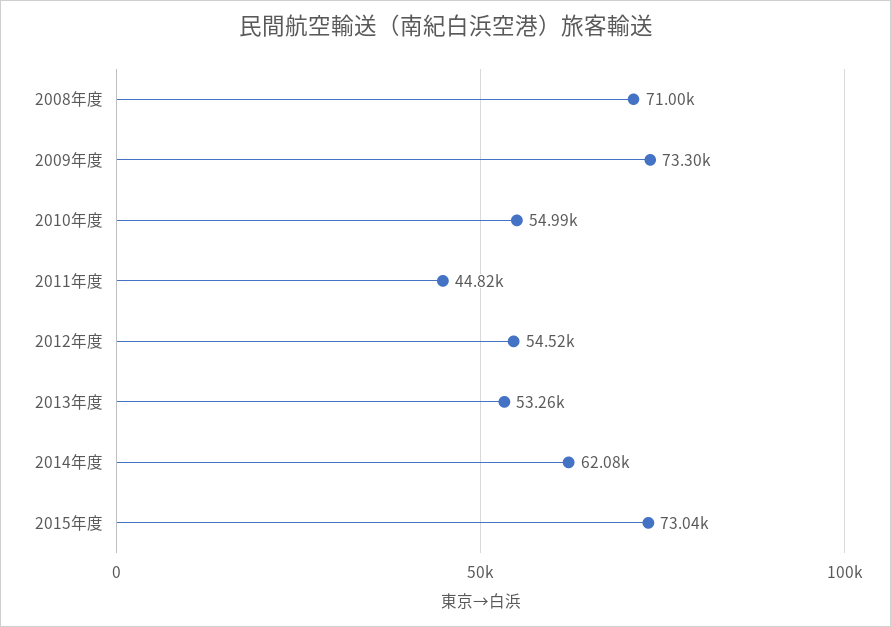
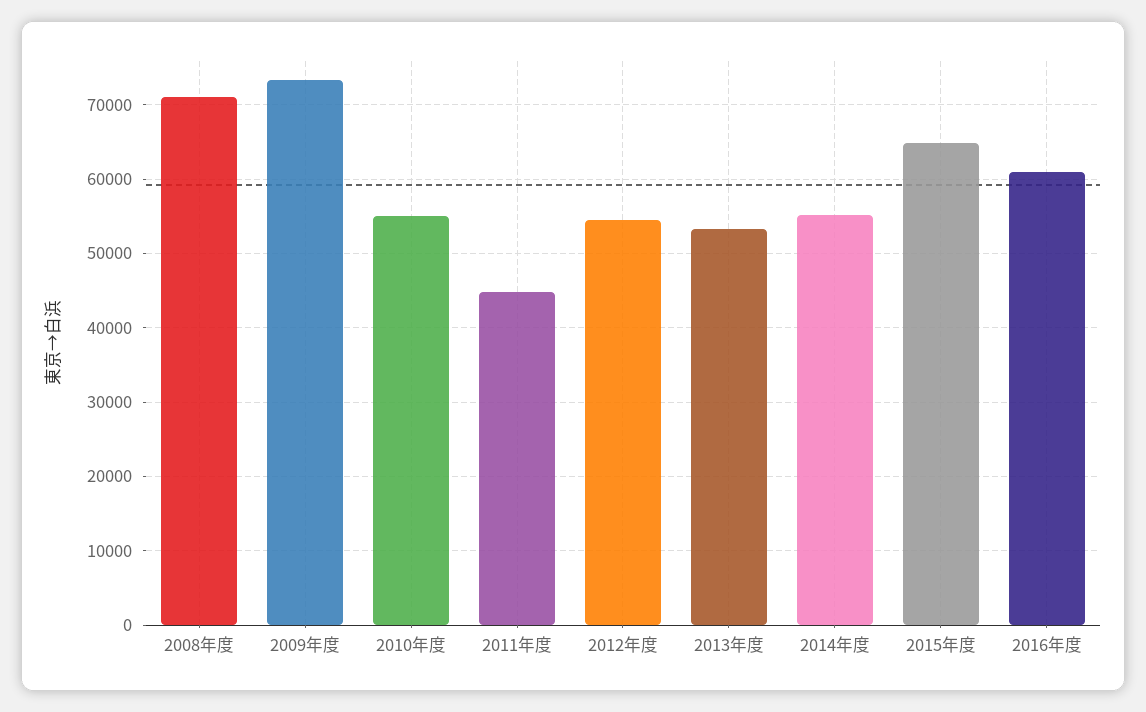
2014年度: 62080 -> 55000
2015年度: 73040 -> 65000
2016年度: none -> 61000

